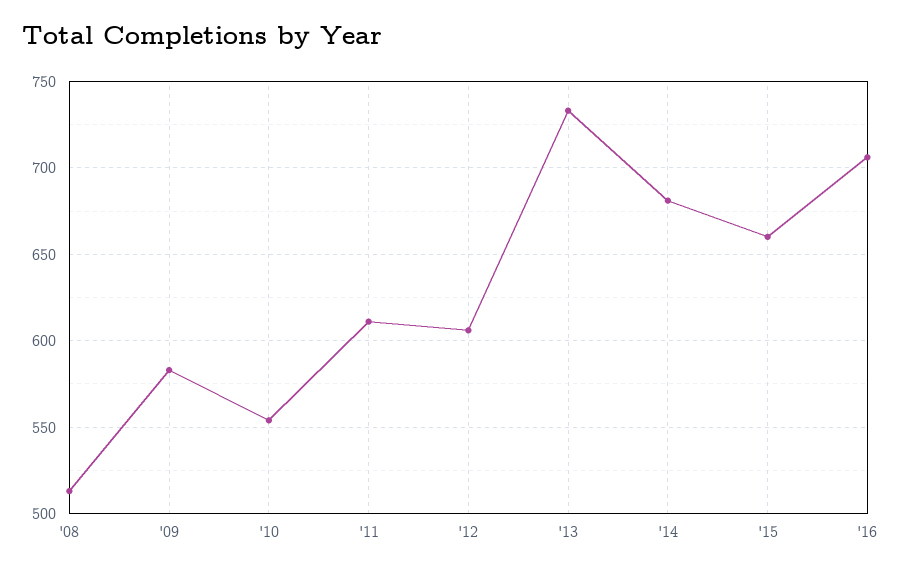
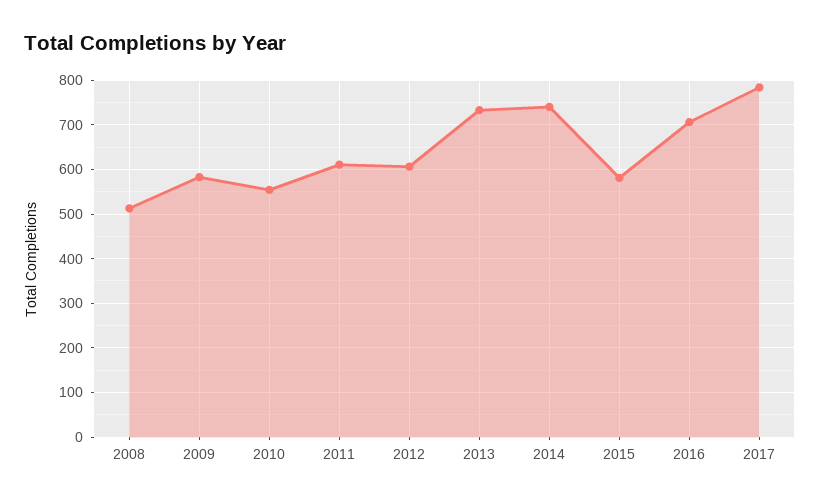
'14: 680 -> 740
'15: 660 -> 580
2017: none -> 780

